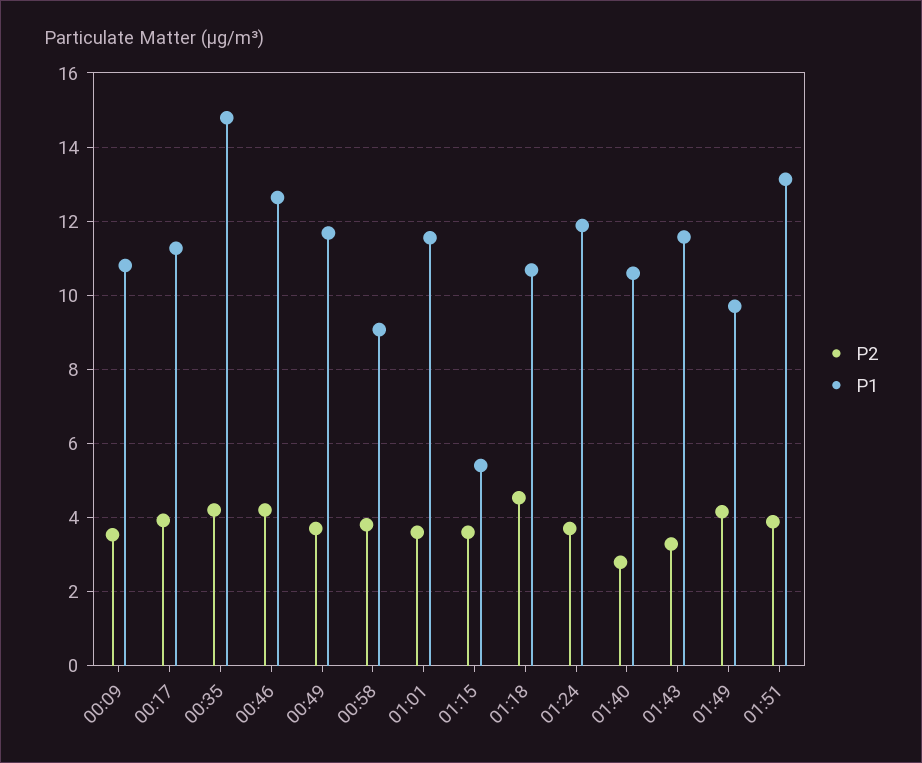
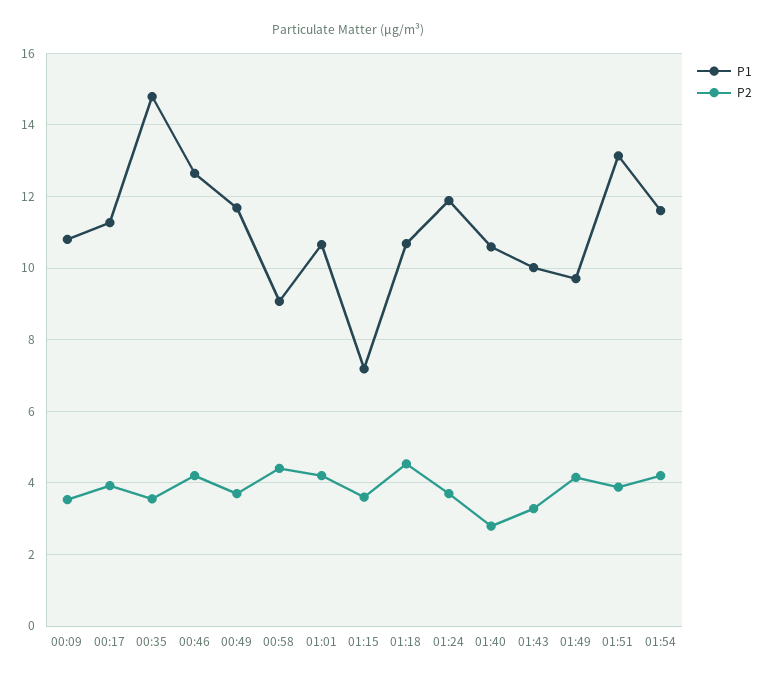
P2, 00:35: 4.2 -> 3.6
P2, 00:58: 3.8 -> 4.4
P2, 01:01: 3.6 -> 4.2
P1, 01:01: 11.6 -> 10.6
P1, 01:15: 5.4 -> 7.2
P1, 01:43: 11.6 -> 10
P1, 01:54: none -> 11.6
P2, 01:54: none -> 4.2

